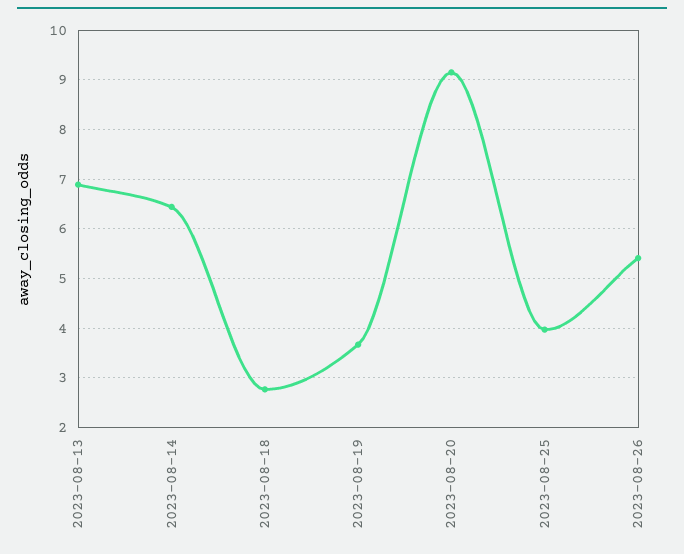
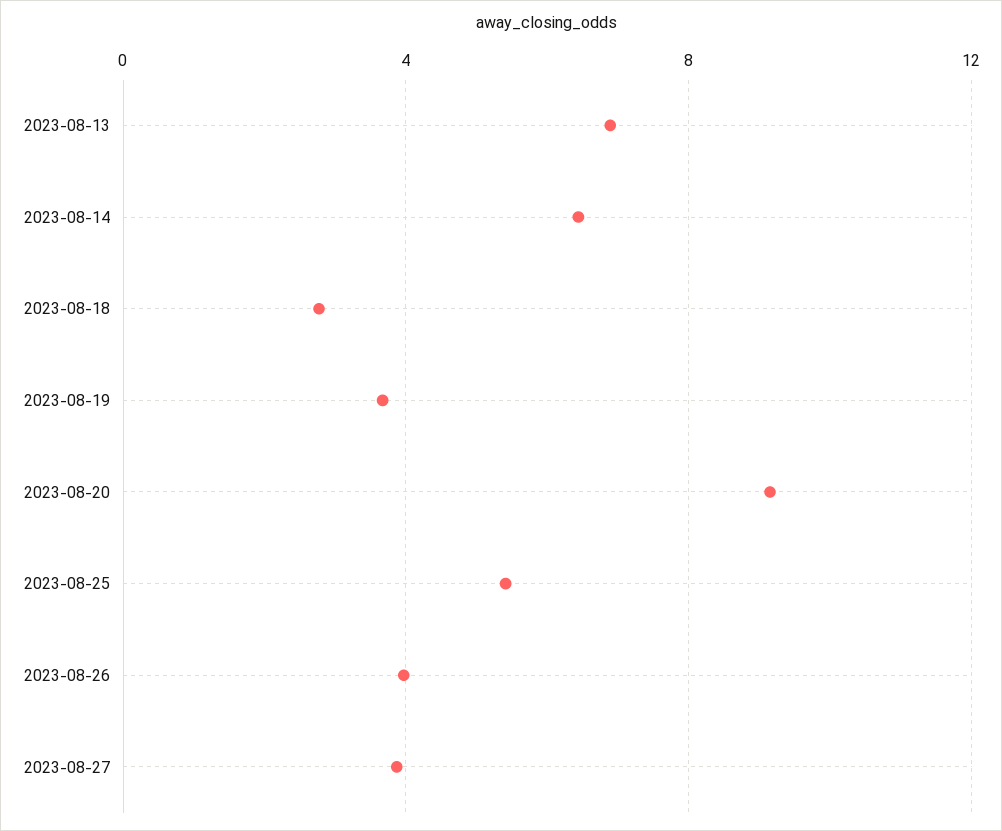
2023-08-25: 4 -> 5.5
2023-08-26: 5.4 -> 4
2023-08-27: none -> 4

